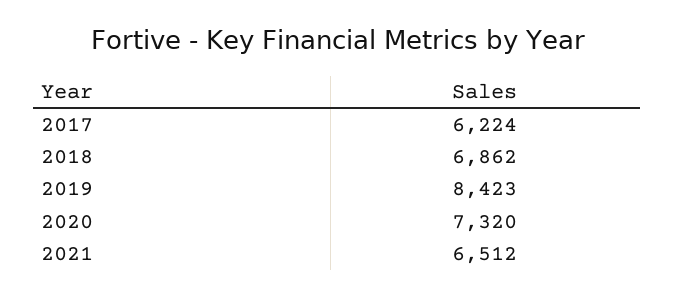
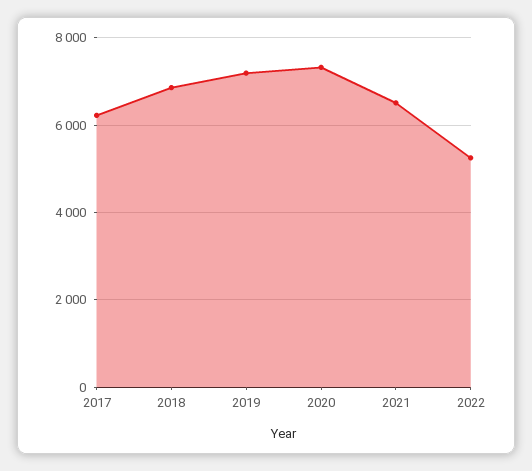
2019: 8423 -> 7200
2022: none -> 5200

